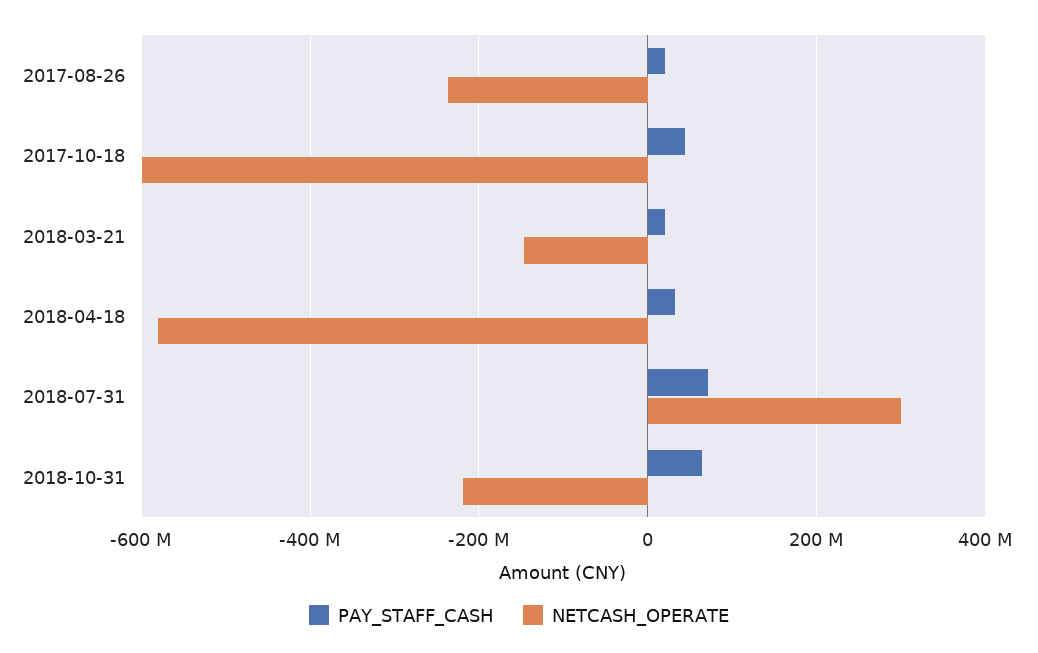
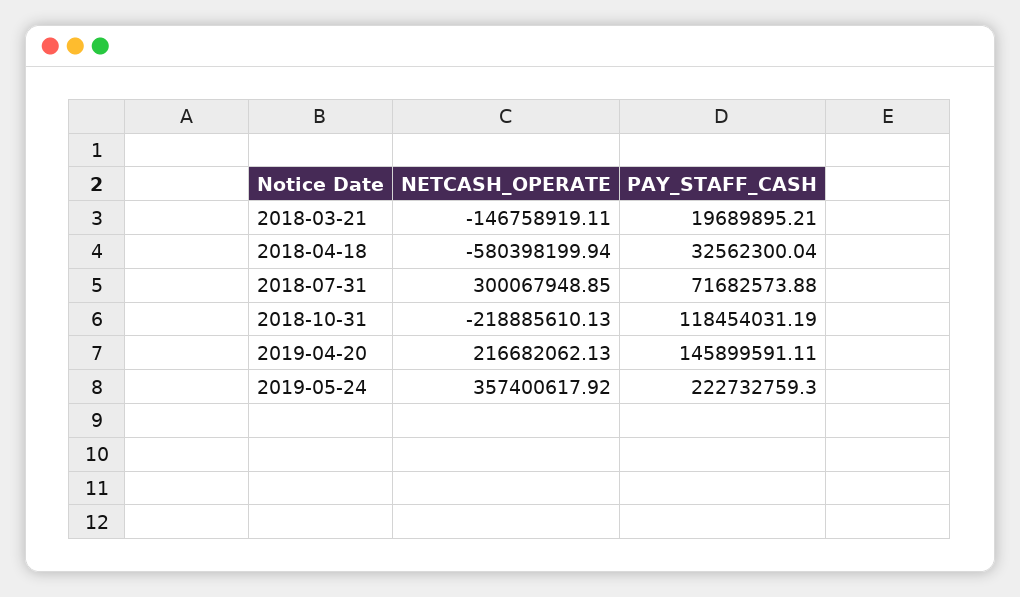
PAY_STAFF_CASH, 2017-08-26: 20000000 -> none
NETCASH_OPERATE, 2017-08-26: -240000000 -> none
PAY_STAFF_CASH, 2017-10-18: 40000000 -> none
NETCASH_OPERATE, 2017-10-18: -600000000 -> none
PAY_STAFF_CASH, 2018-10-31: 60000000 -> 118454031.19
NETCASH_OPERATE, 2019-04-20: none -> 216682062.13
PAY_STAFF_CASH, 2019-04-20: none -> 145899591.11
NETCASH_OPERATE, 2019-05-24: none -> 357400617.92
PAY_STAFF_CASH, 2019-05-24: none -> 222732759.3

